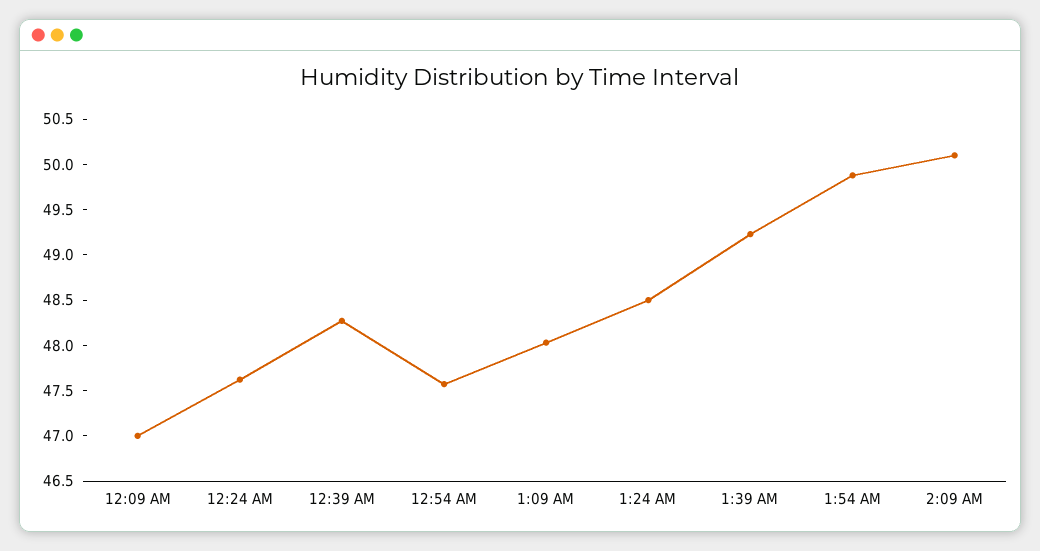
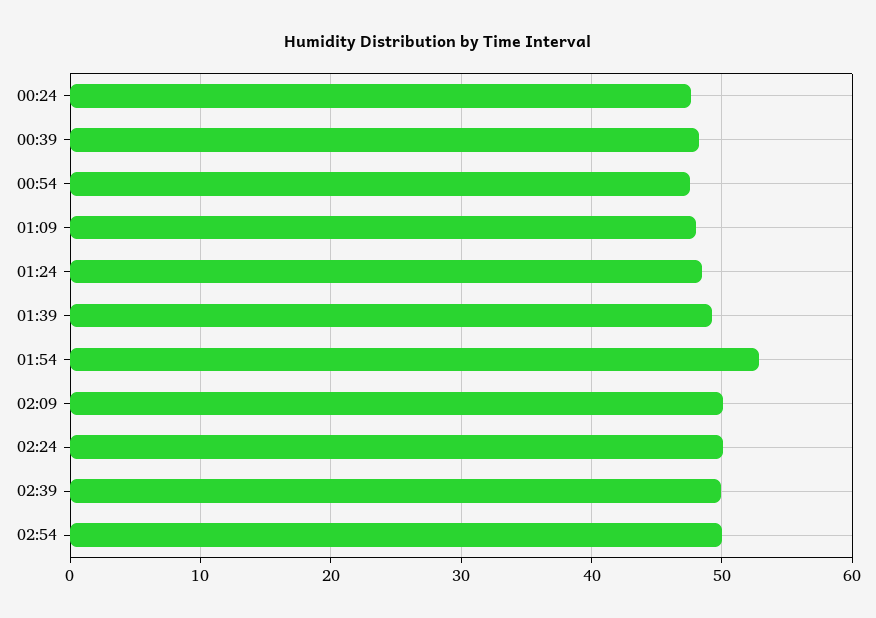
12:09 AM: 47 -> none
1:54 AM: 49.9 -> 53
02:24: none -> 50
02:39: none -> 50
02:54: none -> 50

